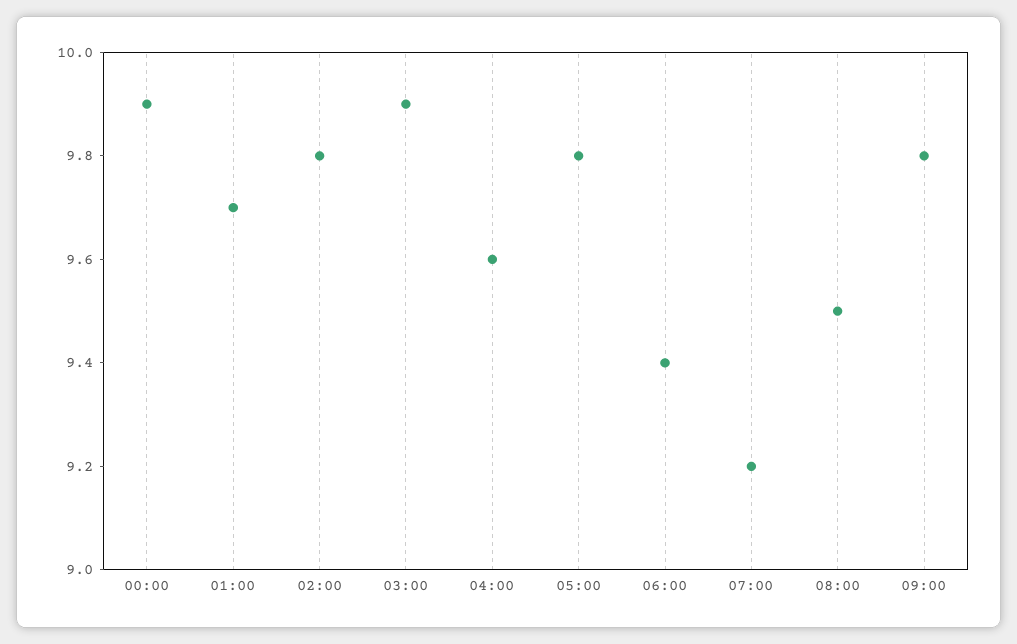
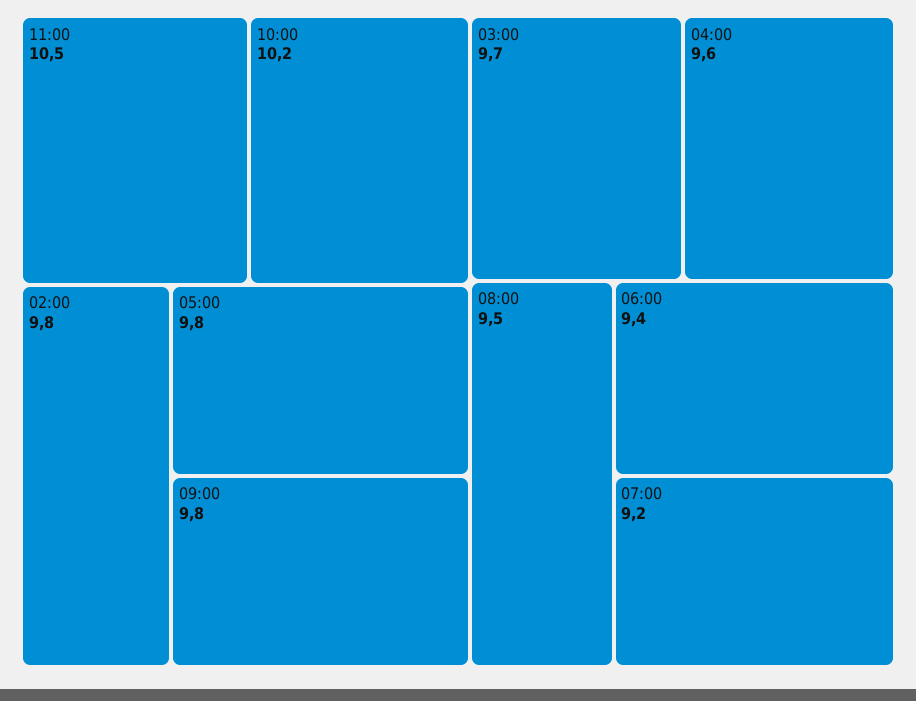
00:00: 9.9 -> none
01:00: 9.7 -> none
03:00: 9.9 -> 9.7
11:00: none -> 10.5
10:00: none -> 10.2

